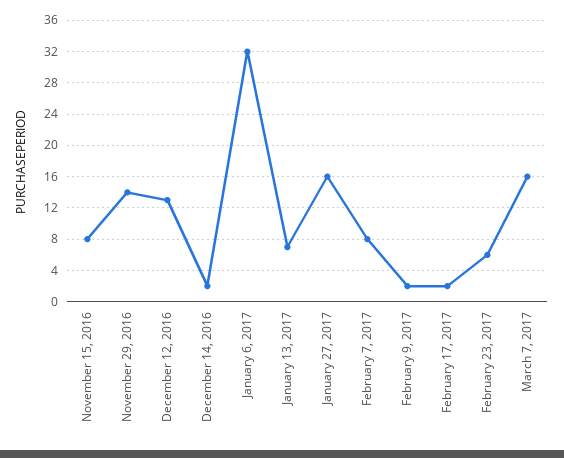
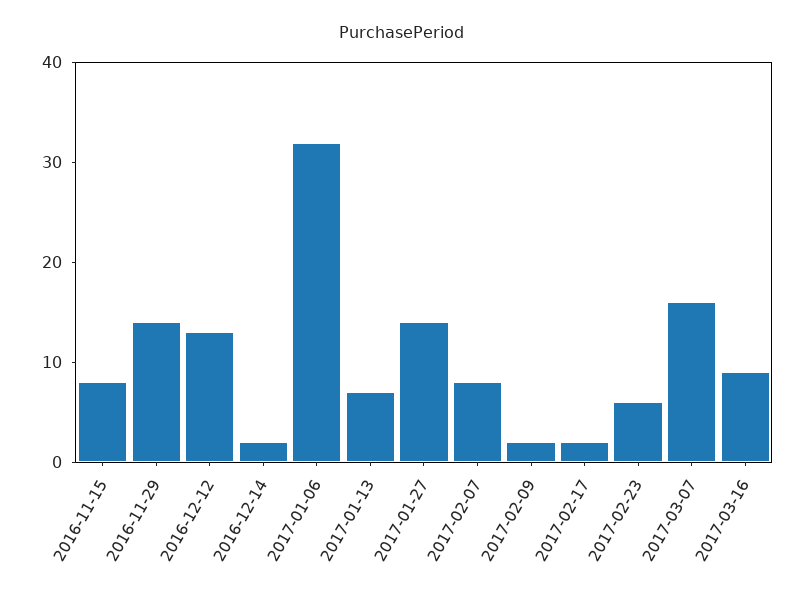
January 27, 2017: 16 -> 14
2017-03-16: none -> 9

